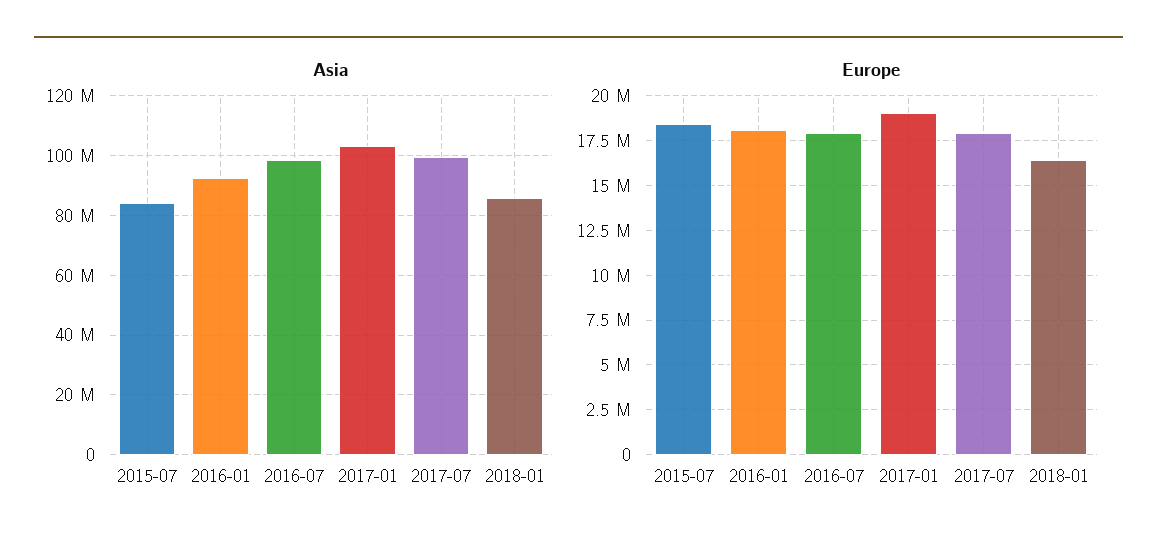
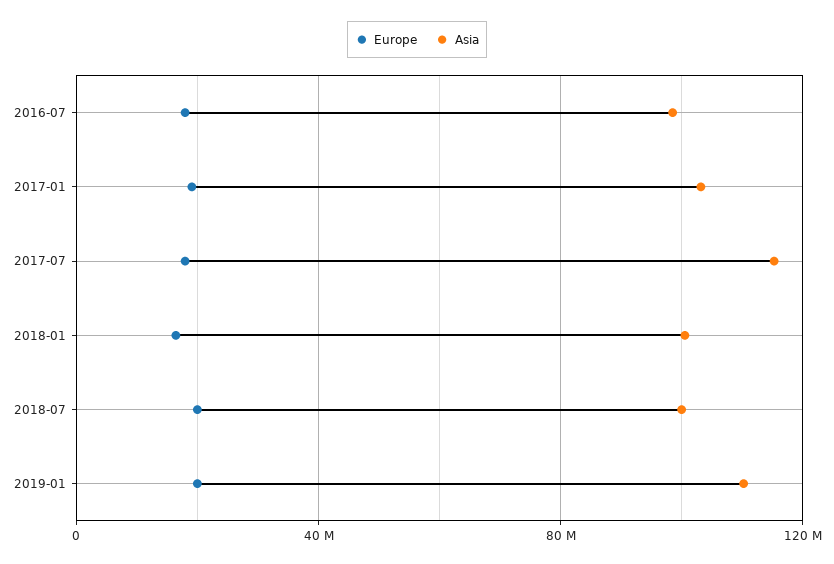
Asia, 2015-07: 85000000 -> none
Asia, 2016-01: 92500000 -> none
Asia, 2017-07: 100000000 -> 115000000
Asia, 2018-01: 85000000 -> 100000000
Europe, 2015-07: 18500000 -> none
Europe, 2016-01: 18000000 -> none
Europe, 2018-07: none -> 20000000
Asia, 2018-07: none -> 100000000
Europe, 2019-01: none -> 20000000
Asia, 2019-01: none -> 110000000

